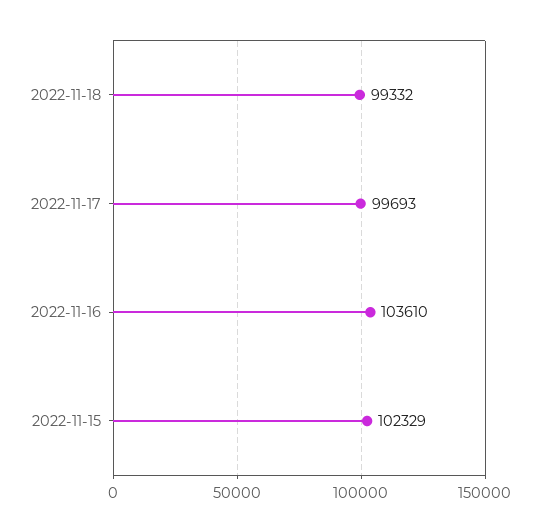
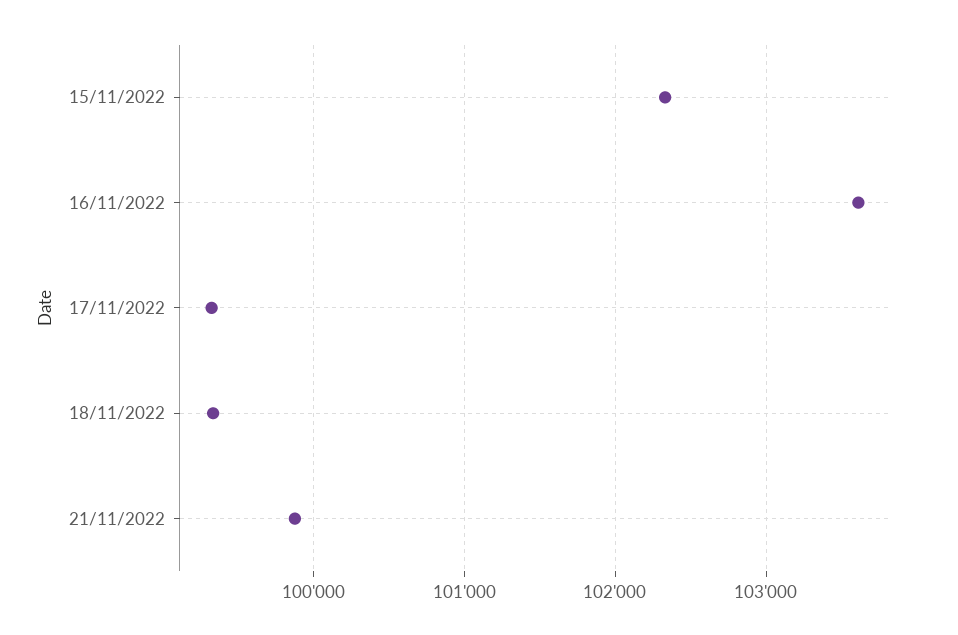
2022-11-17: 99693 -> 99300
21/11/2022: none -> 99900

